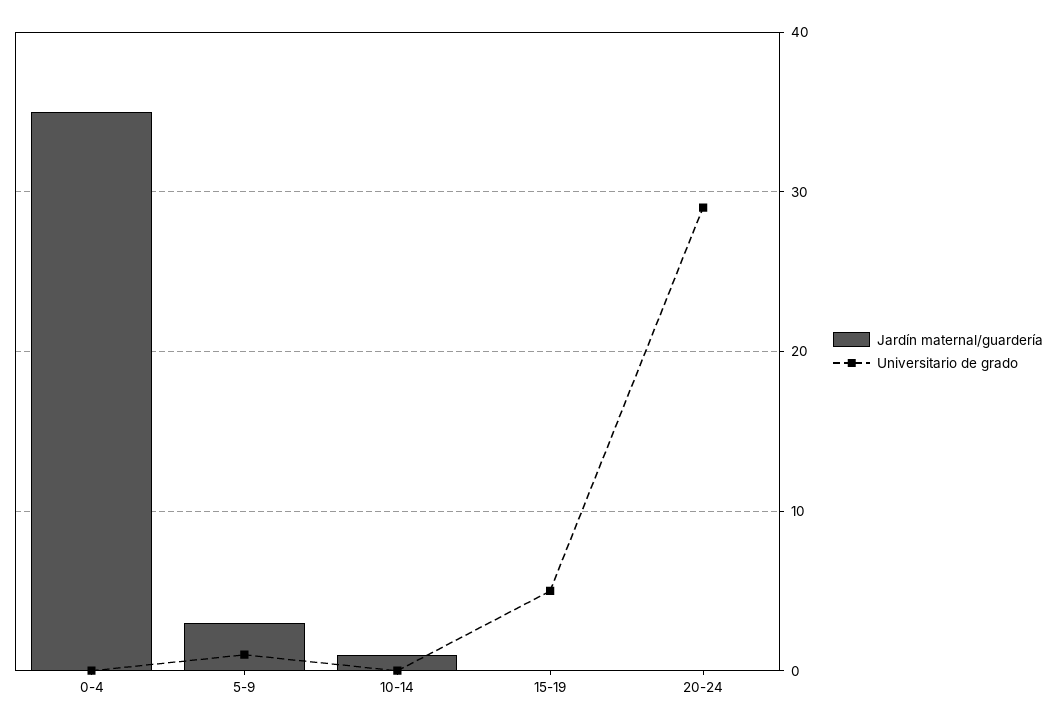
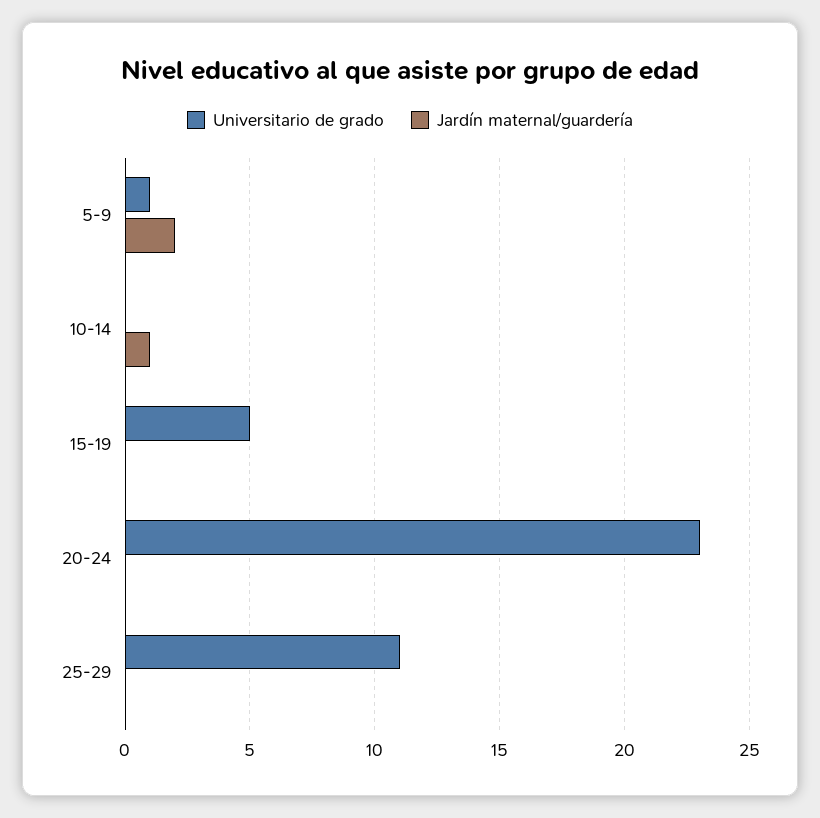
Jardín maternal/guardería, 0-4: 35 -> none
Universitario de grado, 0-4: 0 -> none
Jardín maternal/guardería, 5-9: 3 -> 2
Universitario de grado, 20-24: 29 -> 23
Universitario de grado, 25-29: none -> 11
Jardín maternal/guardería, 25-29: none -> 0

